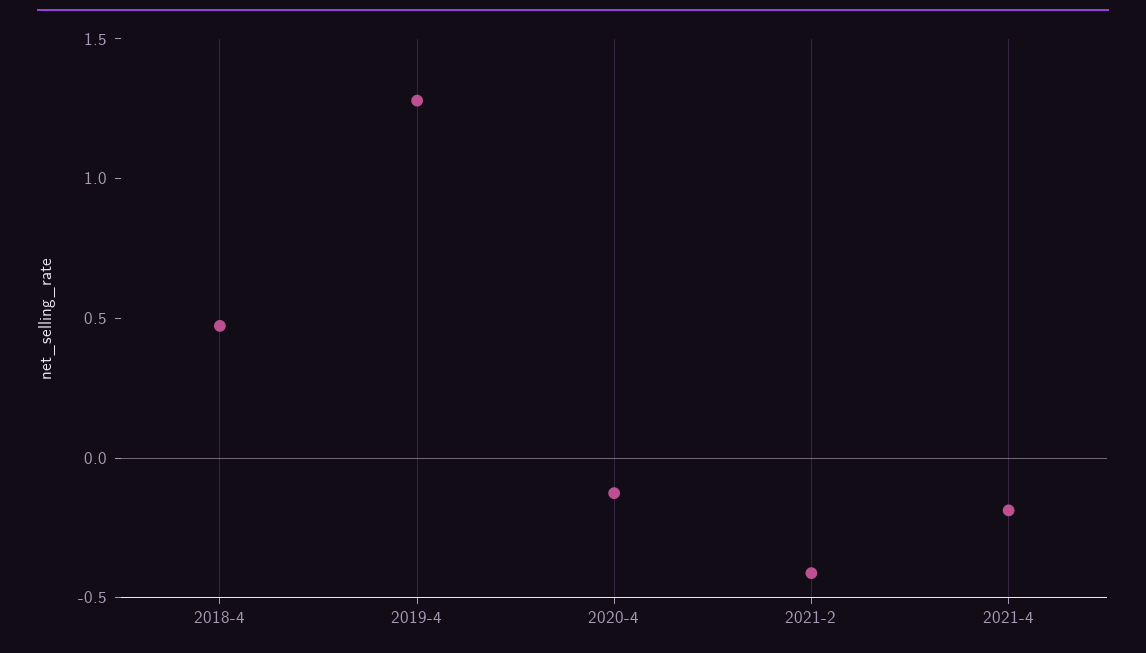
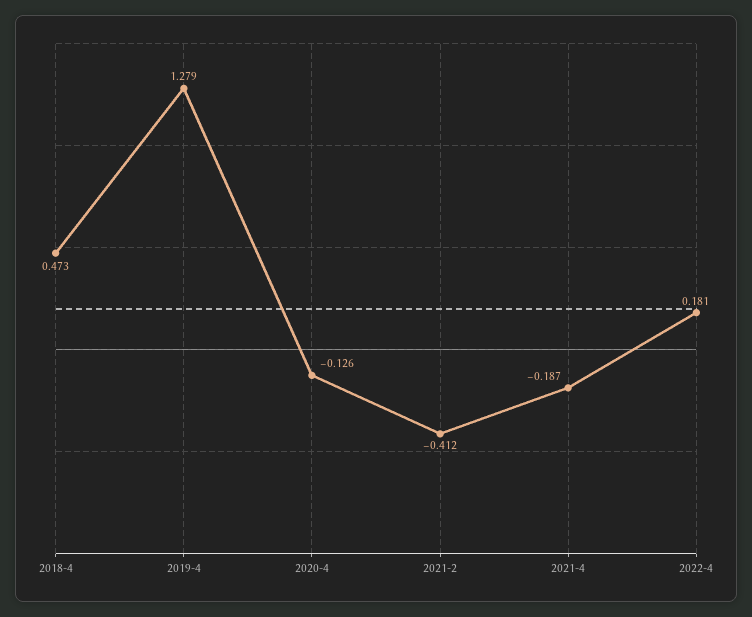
2022-4: none -> 0.181

